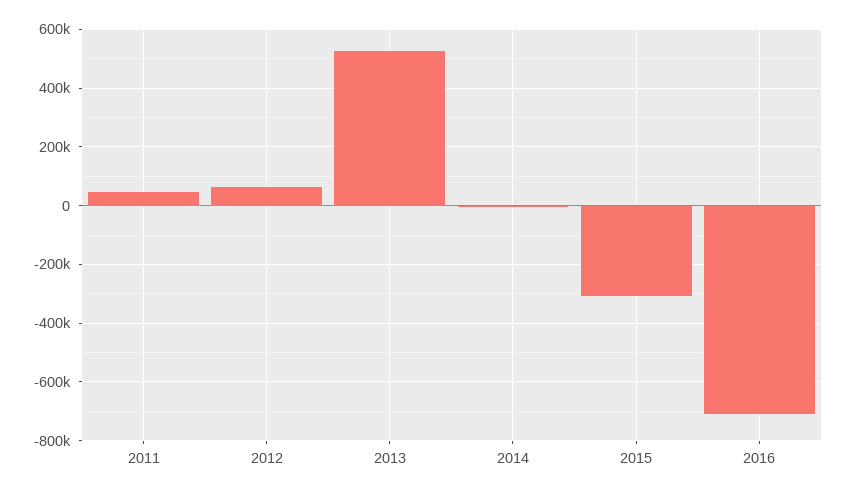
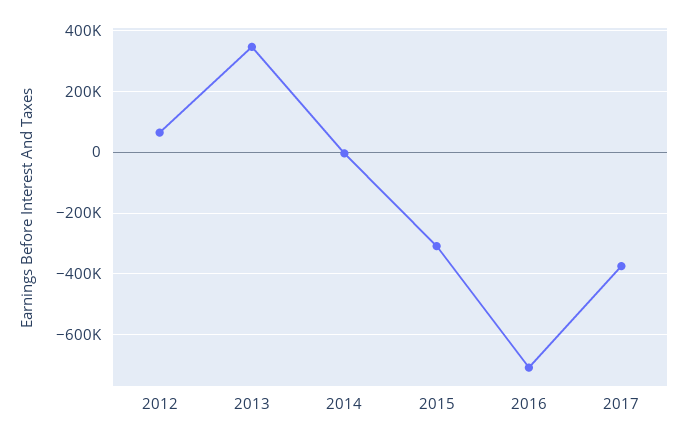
2011: 50000 -> none
2013: 525000 -> 340000
2017: none -> -380000

